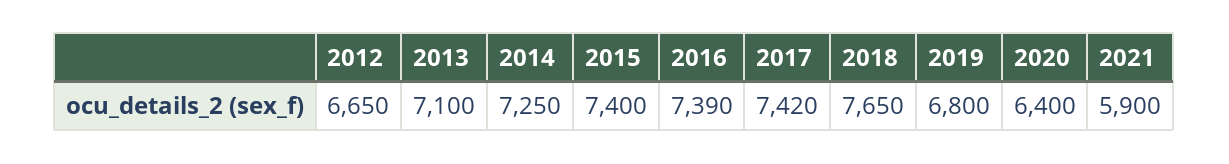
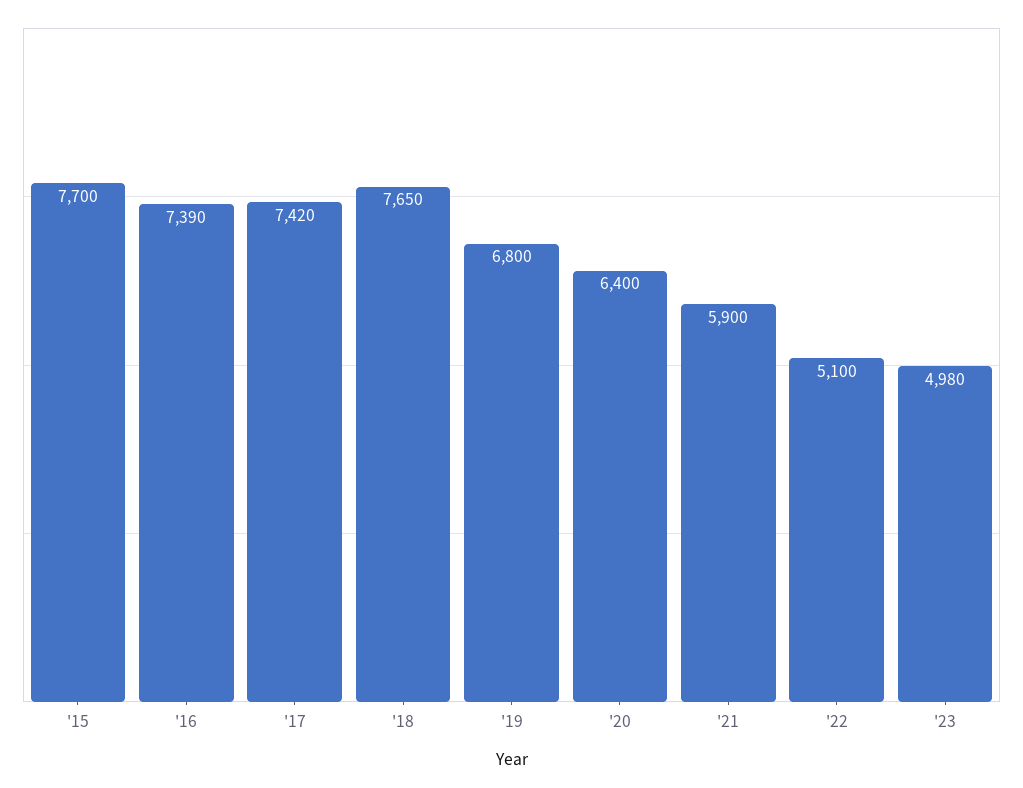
2012: 6650 -> none
2013: 7100 -> none
2014: 7250 -> none
2015: 7400 -> 7700
'22: none -> 5100
'23: none -> 4980

